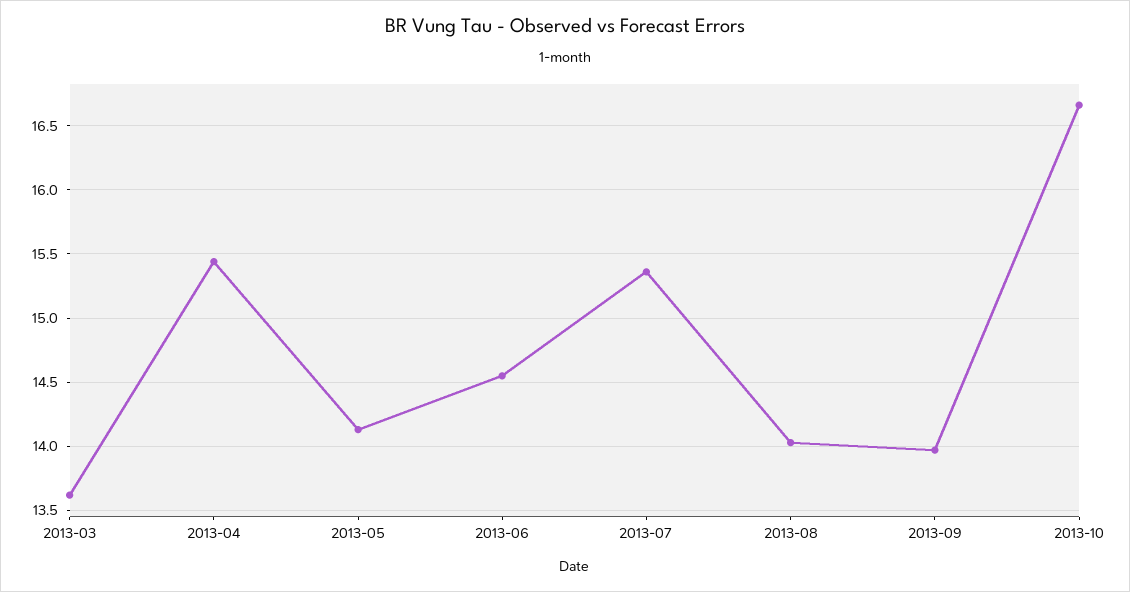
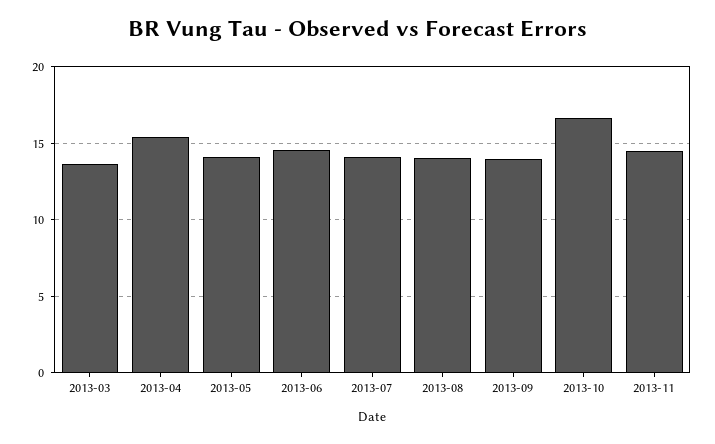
2013-07: 15.35 -> 14
2013-11: none -> 14.5

